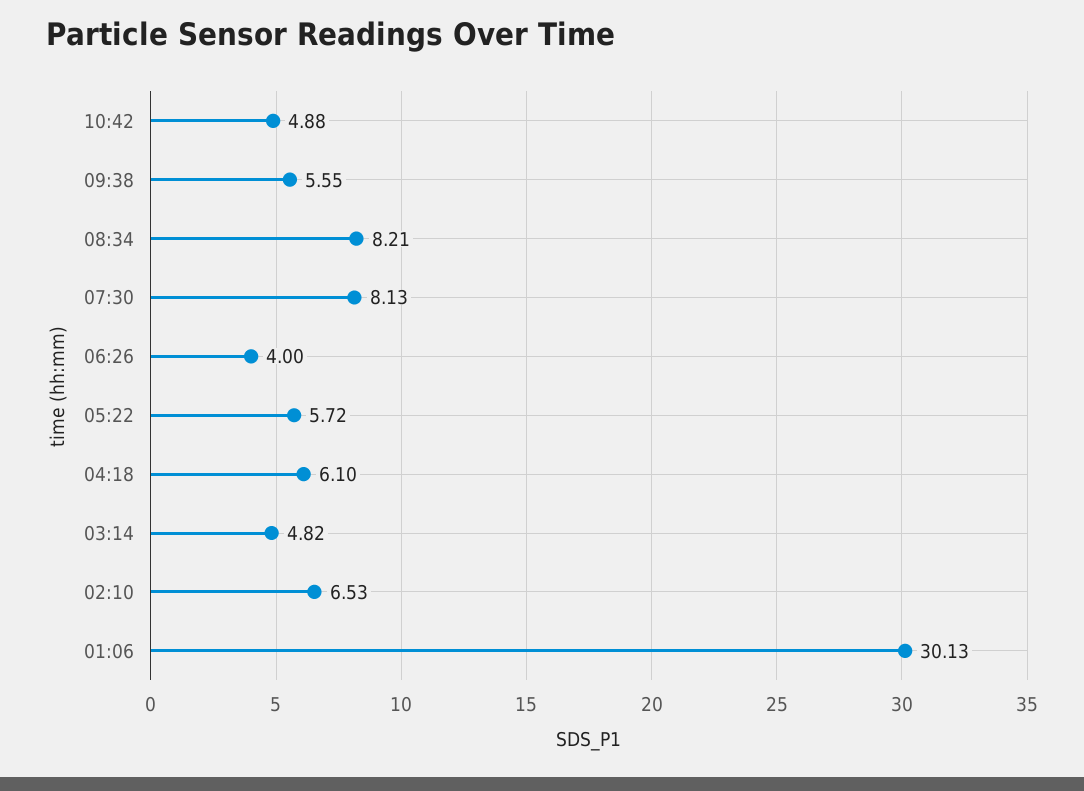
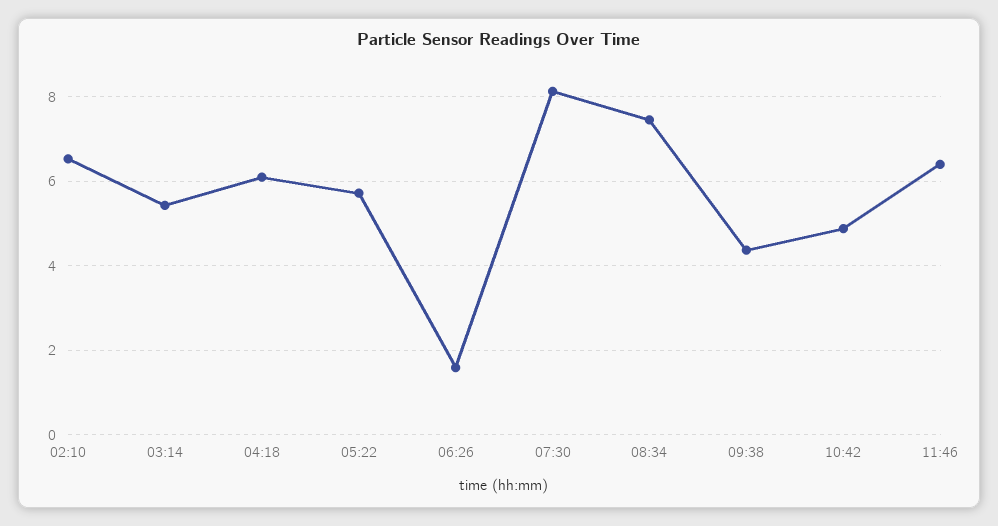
09:38: 5.55 -> 4.4
08:34: 8.21 -> 7.4
06:26: 4 -> 1.6
03:14: 4.82 -> 5.4
01:06: 30.13 -> none
11:46: none -> 6.4

